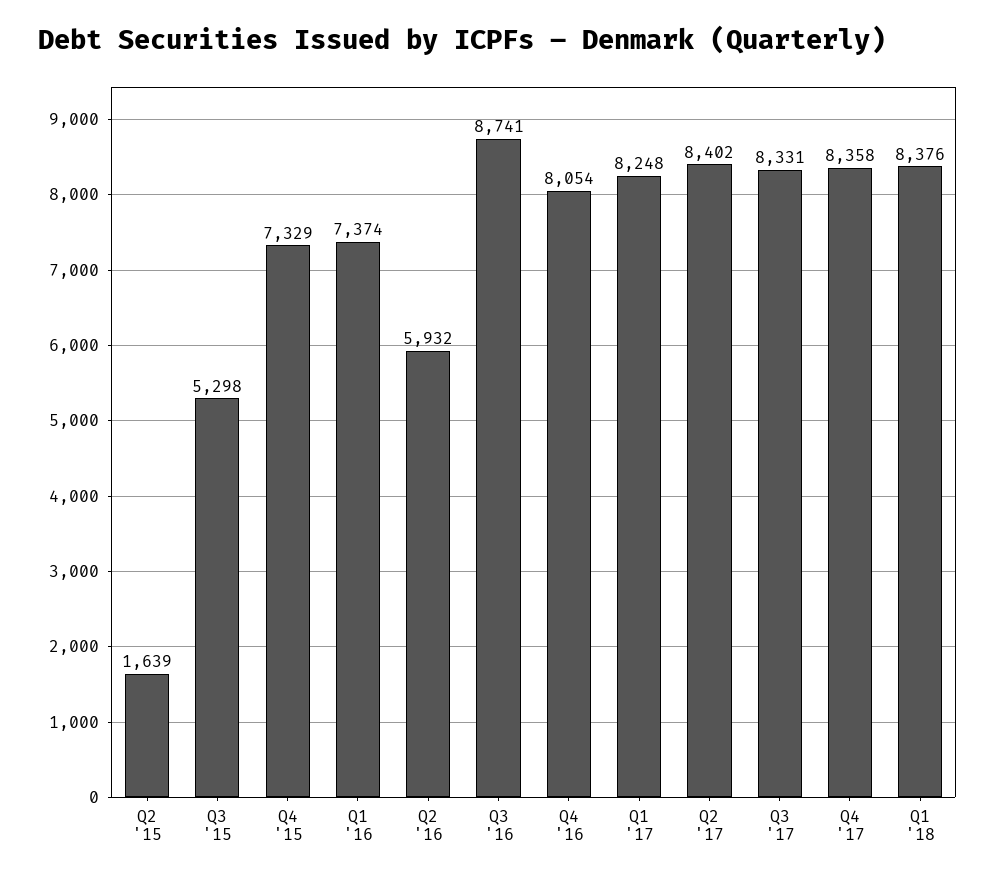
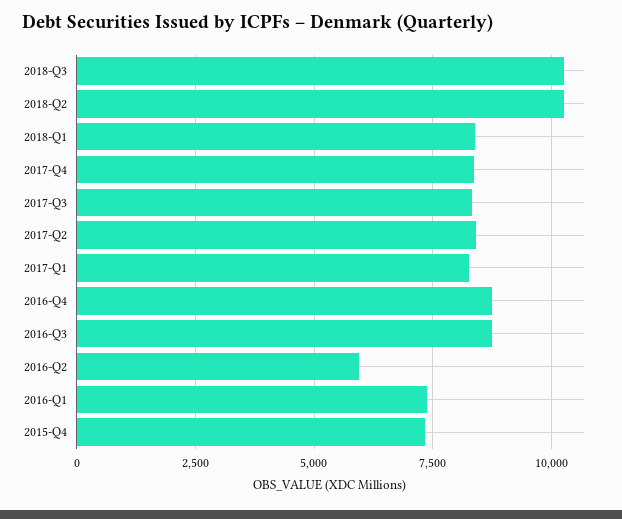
Q2 '15: 1639 -> none
Q3 '15: 5298 -> none
Q4 '16: 8054 -> 8750
2018-Q3: none -> 10250
2018-Q2: none -> 10250

